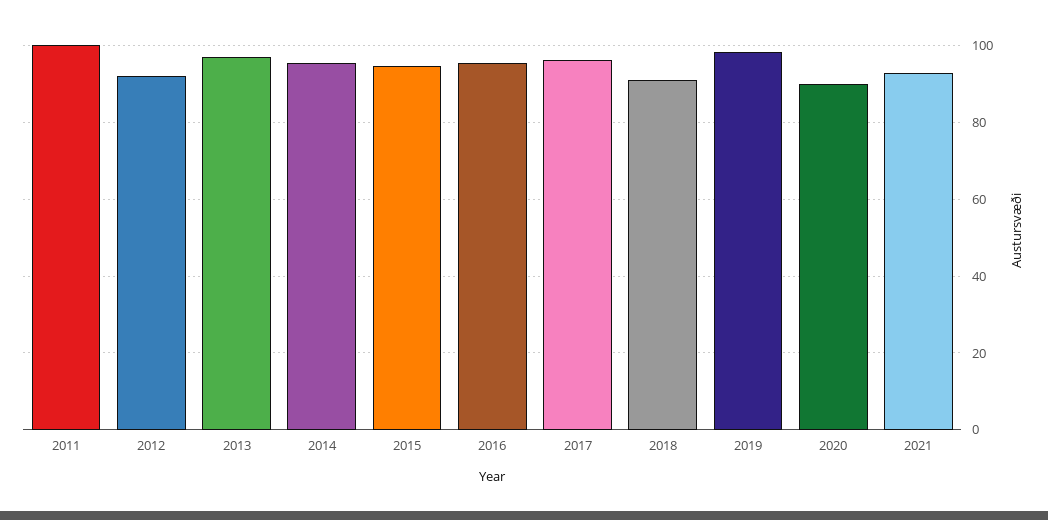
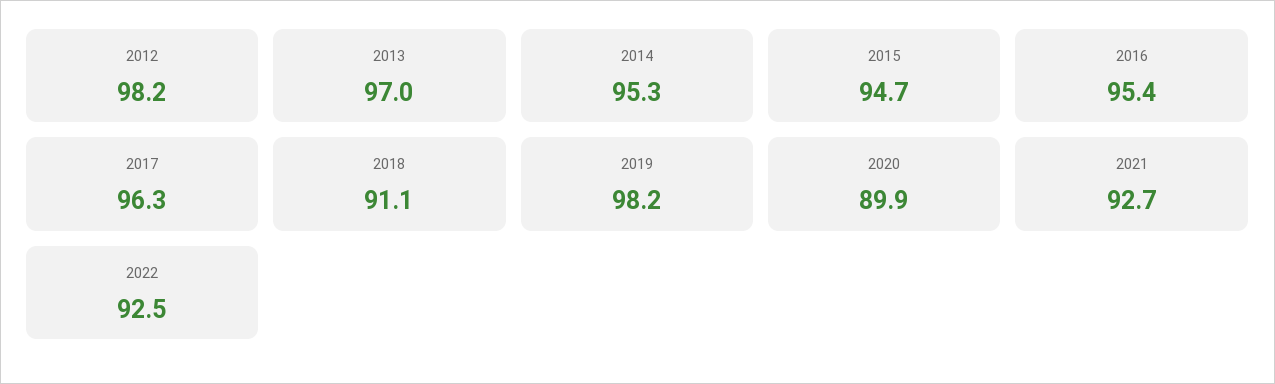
2011: 100 -> none
2012: 92 -> 98.2
2022: none -> 92.5

